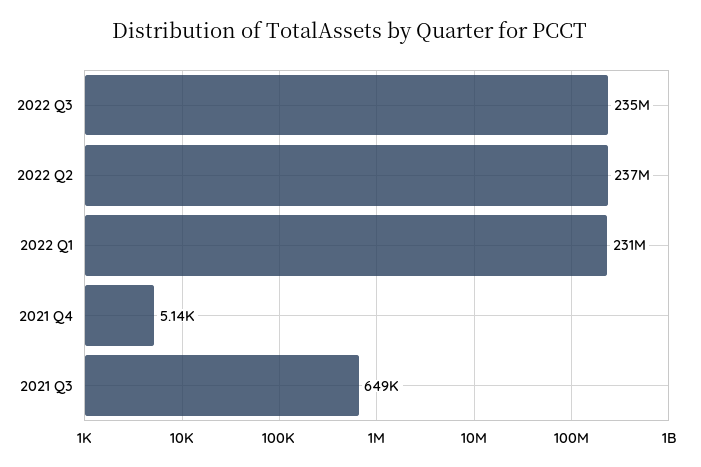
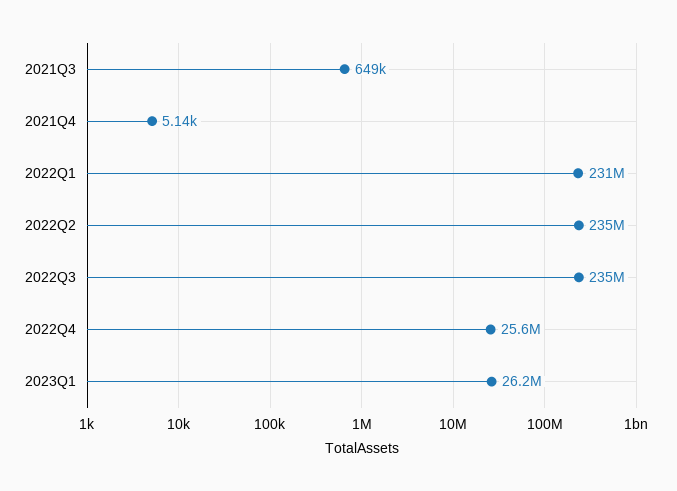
2022 Q2: 237000000 -> 235000000
2022Q4: none -> 25600000
2023Q1: none -> 26200000

